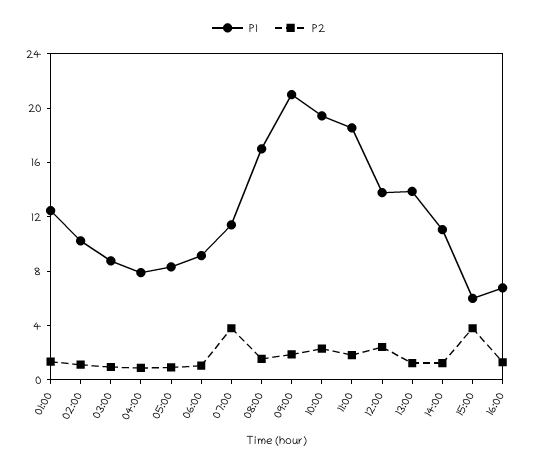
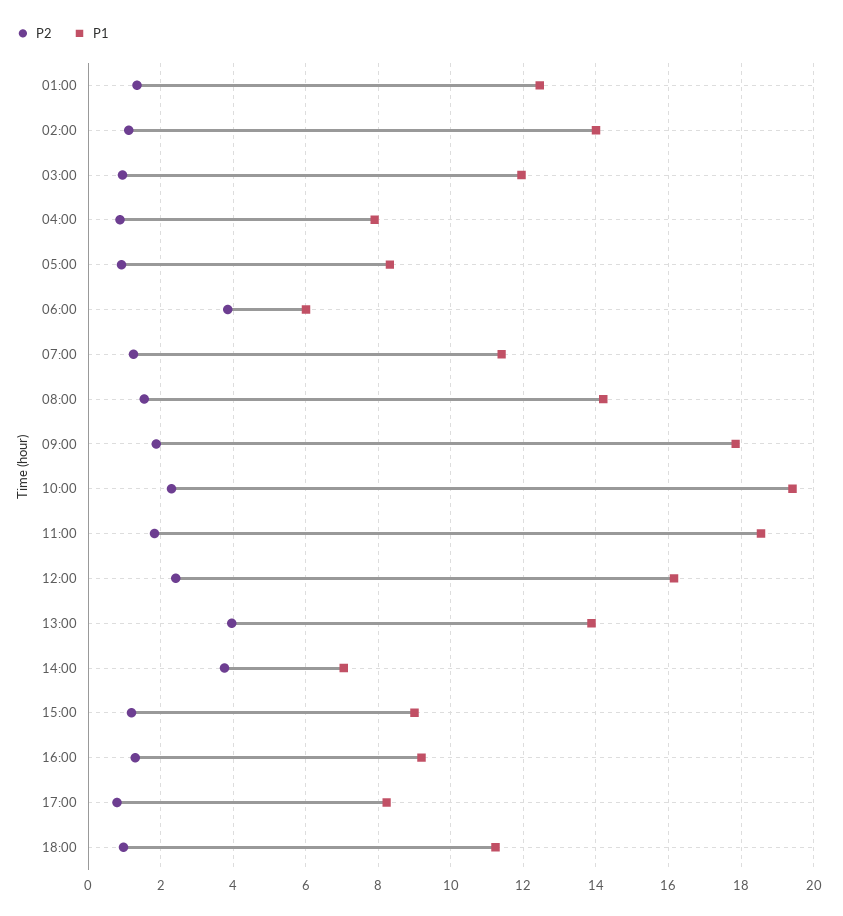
P1, 02:00: 10 -> 14
P1, 03:00: 9 -> 12
P1, 06:00: 9 -> 6
P2, 06:00: 1 -> 3.8
P2, 07:00: 4 -> 1.2
P1, 08:00: 17 -> 14.2
P1, 09:00: 21 -> 17.8
P1, 12:00: 14 -> 16.2
P2, 13:00: 1 -> 4
P1, 14:00: 11 -> 7
P2, 14:00: 1 -> 3.8
P1, 15:00: 6 -> 9
P2, 15:00: 4 -> 1.2
P1, 16:00: 7 -> 9.2
P2, 17:00: none -> 0.8
P1, 17:00: none -> 8.2
P2, 18:00: none -> 1
P1, 18:00: none -> 11.2

